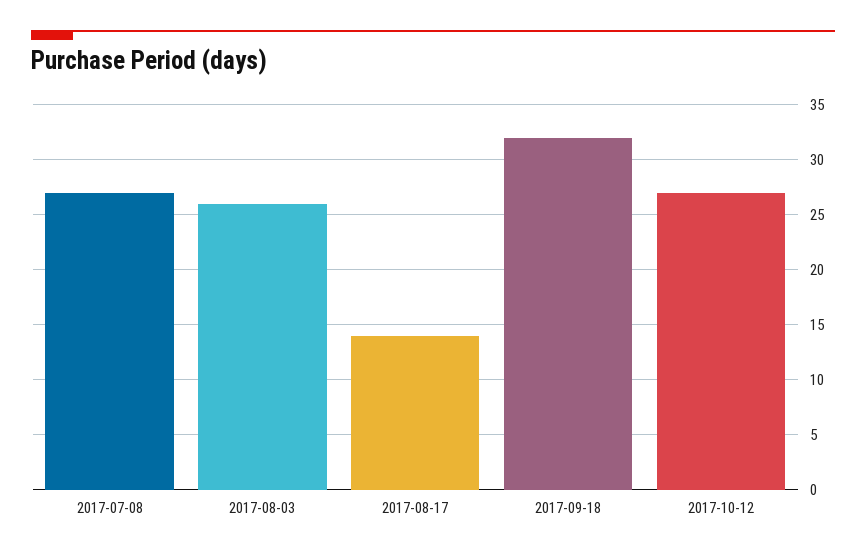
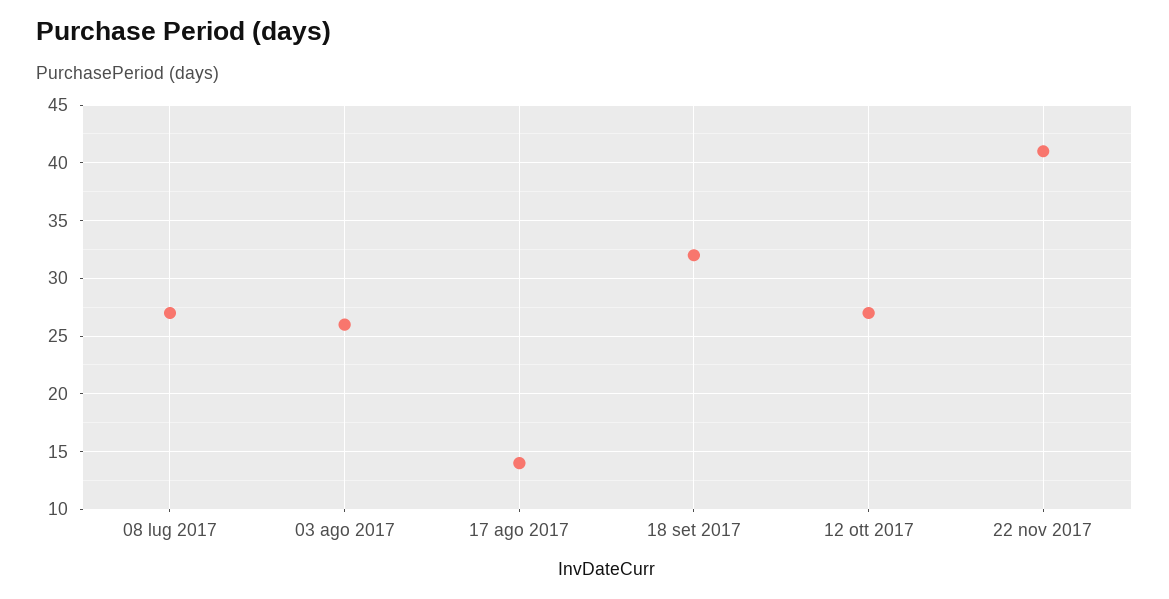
22 nov 2017: none -> 41

